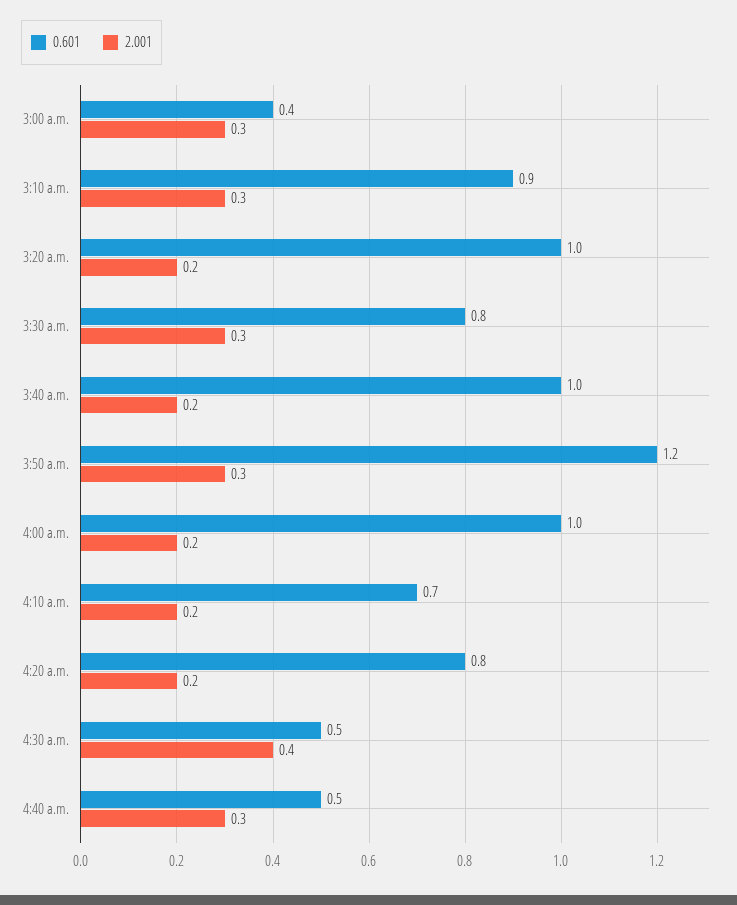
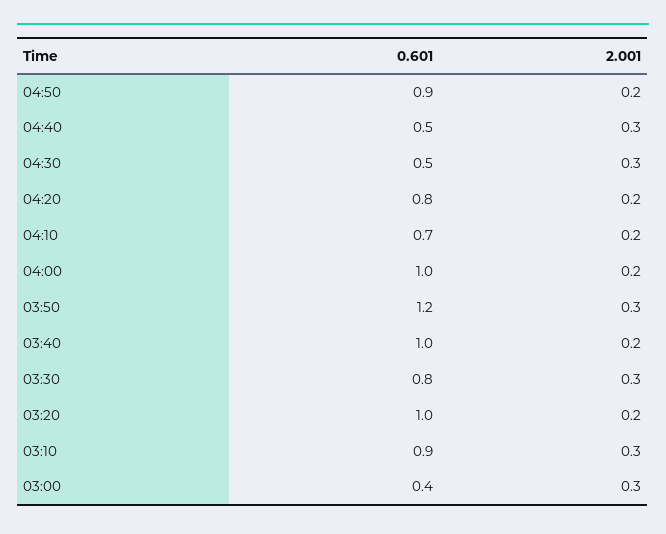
2.001, 4:30 a.m.: 0.4 -> 0.3
0.601, 04:50: none -> 0.9
2.001, 04:50: none -> 0.2

